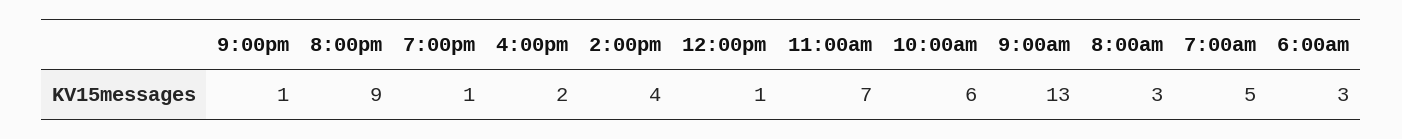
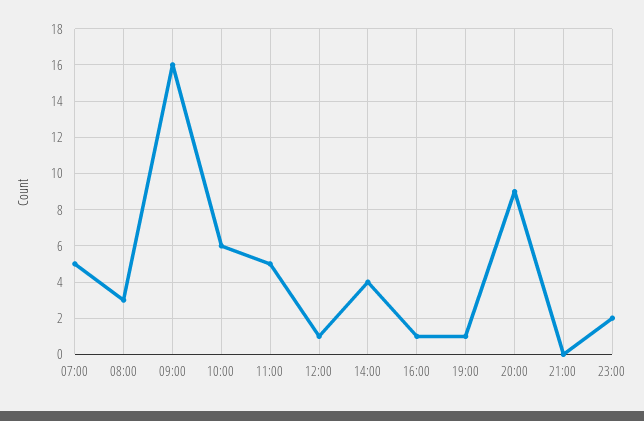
9:00pm: 1 -> 0
4:00pm: 2 -> 1
11:00am: 7 -> 5
9:00am: 13 -> 16
6:00am: 3 -> none
23:00: none -> 2

